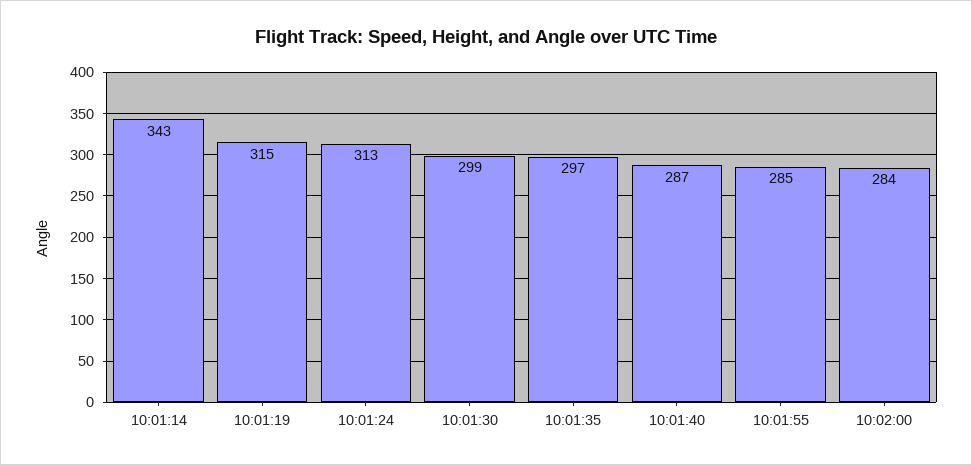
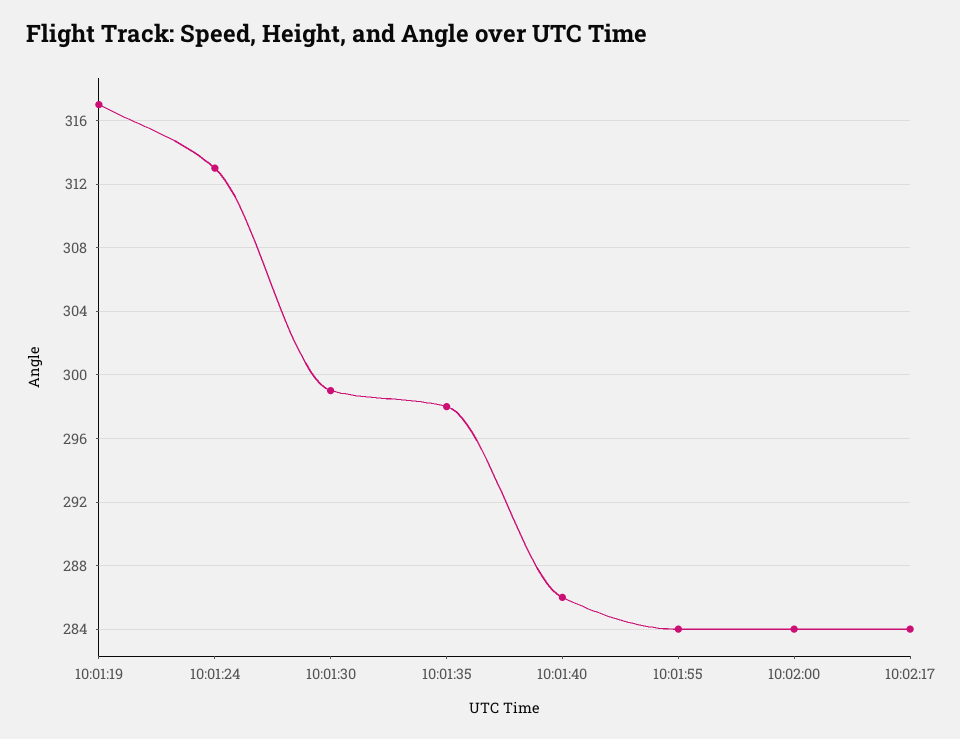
10:01:14: 343 -> none
10:01:19: 315 -> 317
10:01:35: 297 -> 298
10:01:40: 287 -> 286
10:01:55: 285 -> 284
10:02:17: none -> 284

